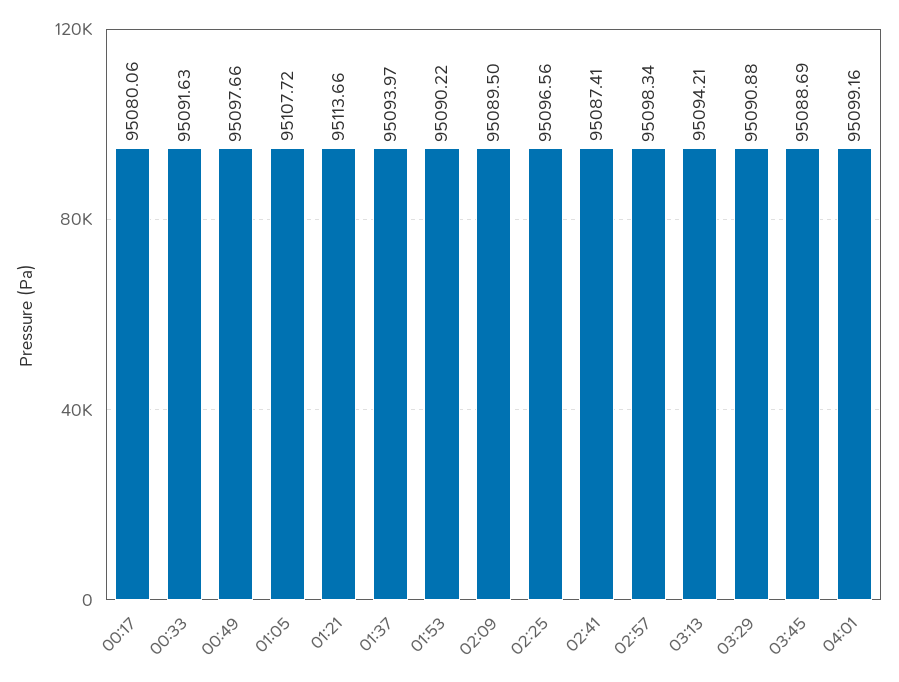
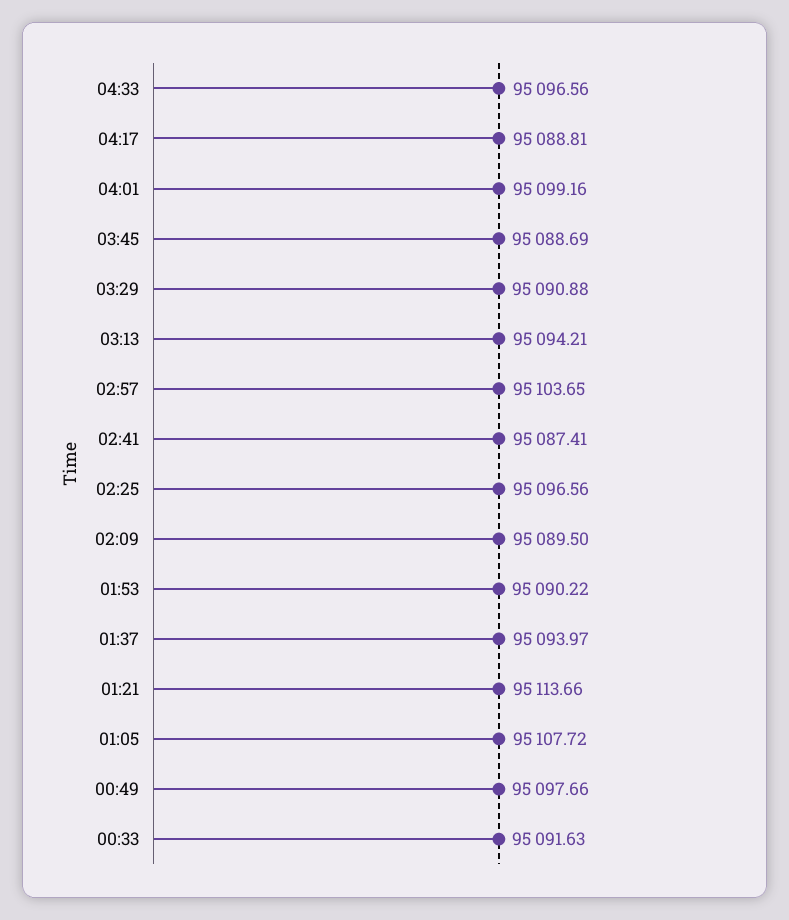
00:17: 95080.06 -> none
02:57: 95098.34 -> 95103.65
04:33: none -> 95096.56
04:17: none -> 95088.81

